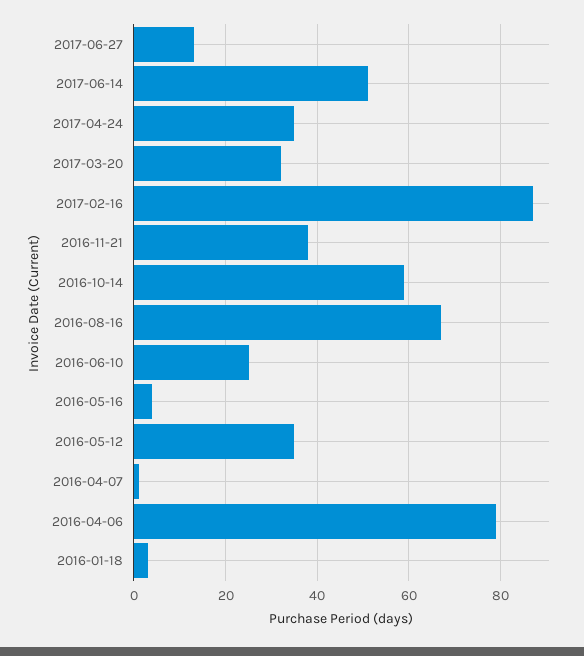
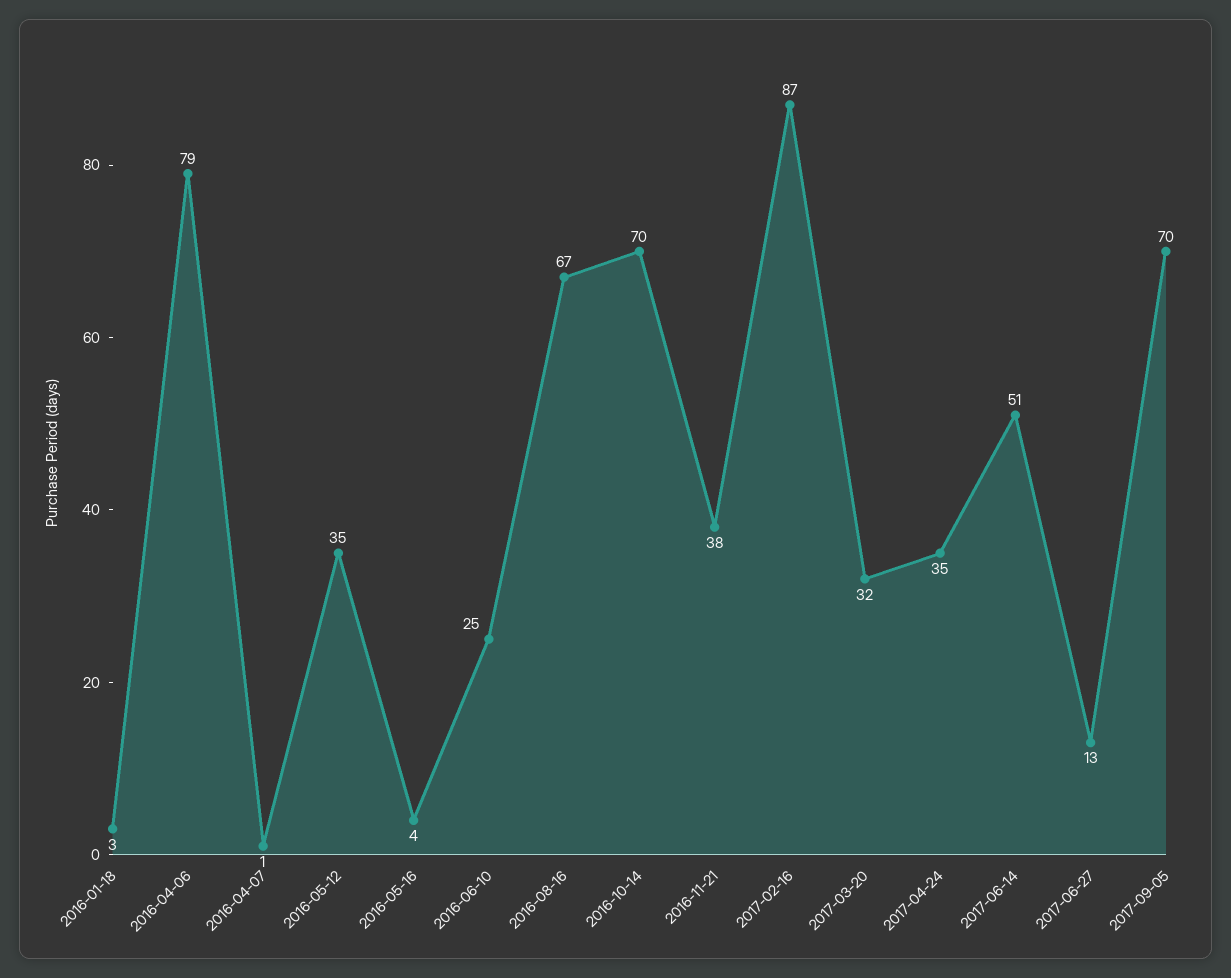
2016-10-14: 60 -> 70
2017-09-05: none -> 70

